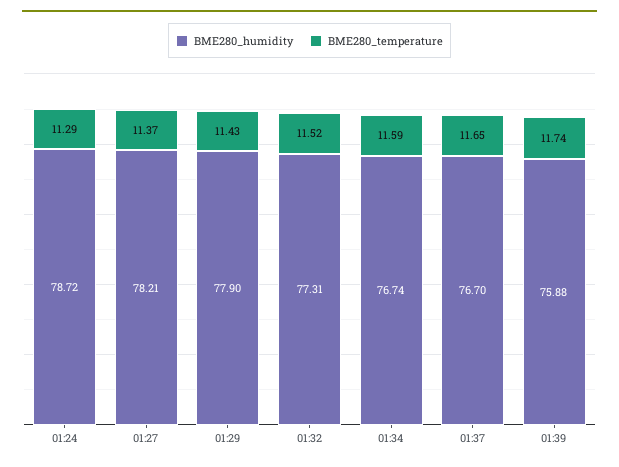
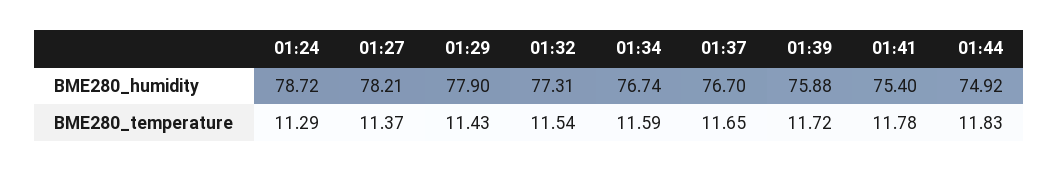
BME280_temperature, 01:32: 11.52 -> 11.54
BME280_temperature, 01:39: 11.74 -> 11.72
BME280_humidity, 01:41: none -> 75.4
BME280_humidity, 01:44: none -> 74.92
BME280_temperature, 01:41: none -> 11.78
BME280_temperature, 01:44: none -> 11.83

